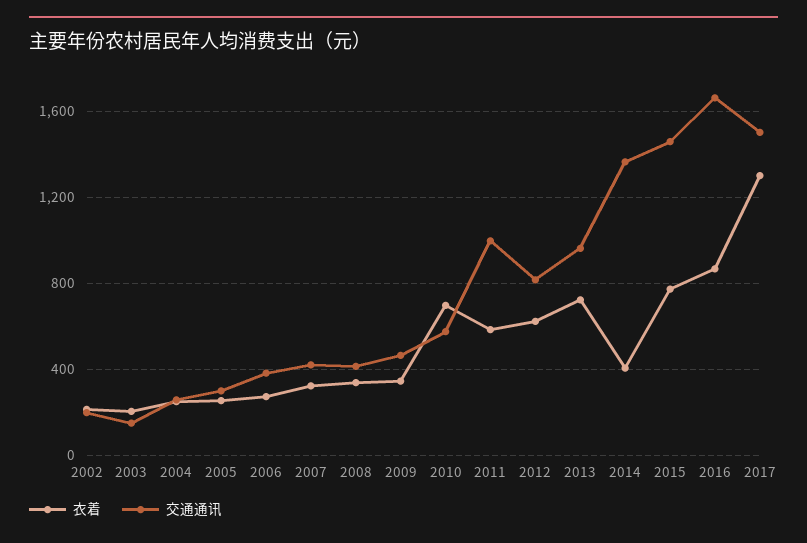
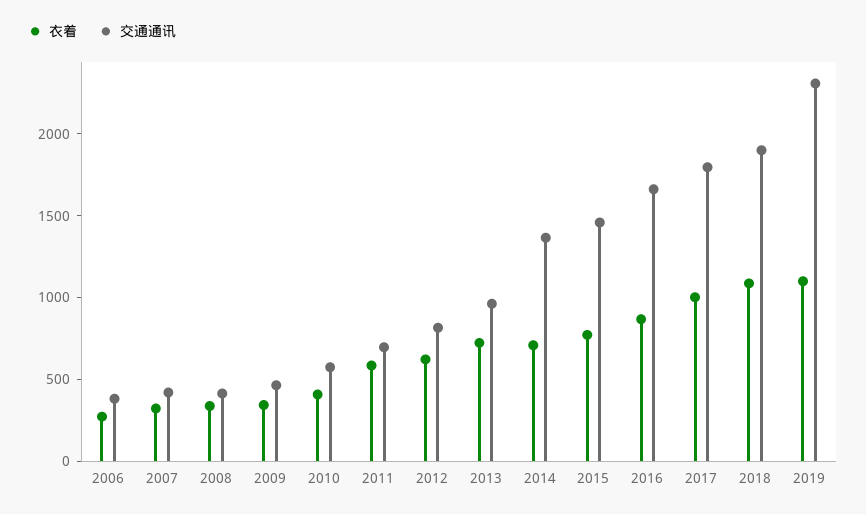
衣着, 2002: 200 -> none
交通通讯, 2002: 200 -> none
衣着, 2003: 200 -> none
交通通讯, 2003: 150 -> none
衣着, 2004: 250 -> none
交通通讯, 2004: 250 -> none
衣着, 2005: 250 -> none
交通通讯, 2005: 300 -> none
衣着, 2010: 700 -> 400
交通通讯, 2011: 1000 -> 700
衣着, 2014: 400 -> 700
衣着, 2017: 1300 -> 1000
交通通讯, 2017: 1500 -> 1800
衣着, 2018: none -> 1100
交通通讯, 2018: none -> 1900
衣着, 2019: none -> 1100
交通通讯, 2019: none -> 2300

